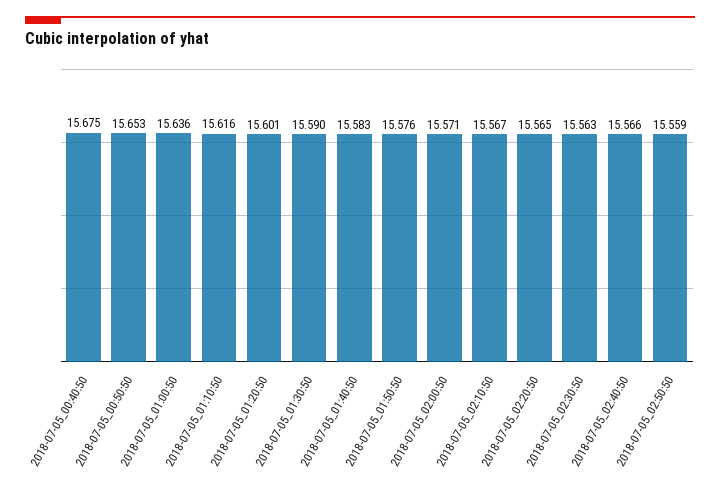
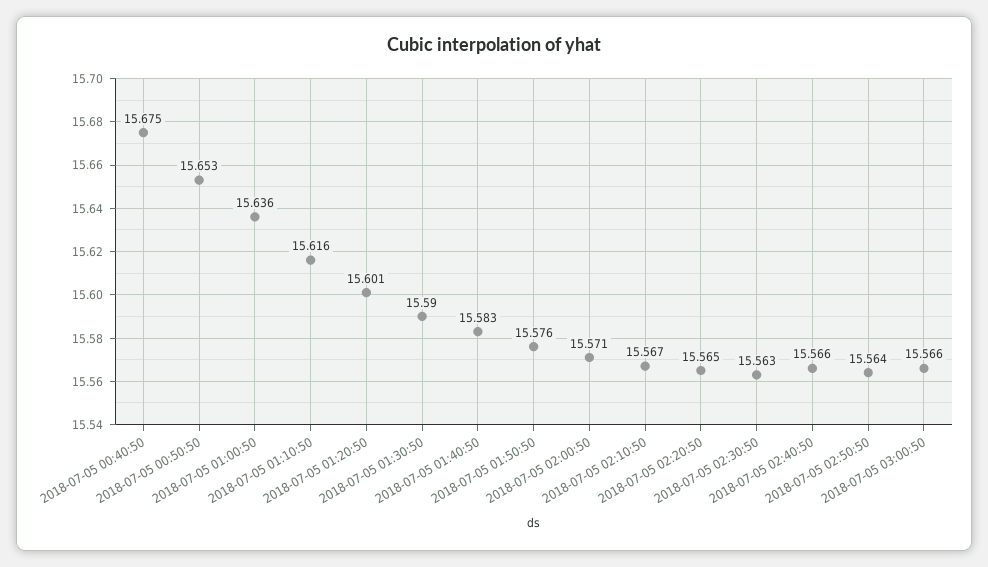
2018-07-05_02:50:50: 15.559 -> 15.564
2018-07-05 03:00:50: none -> 15.566

